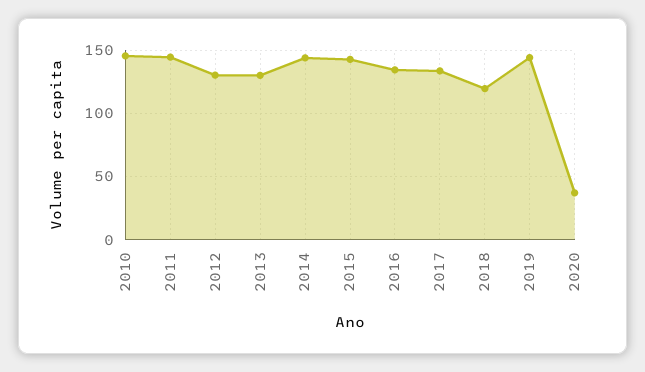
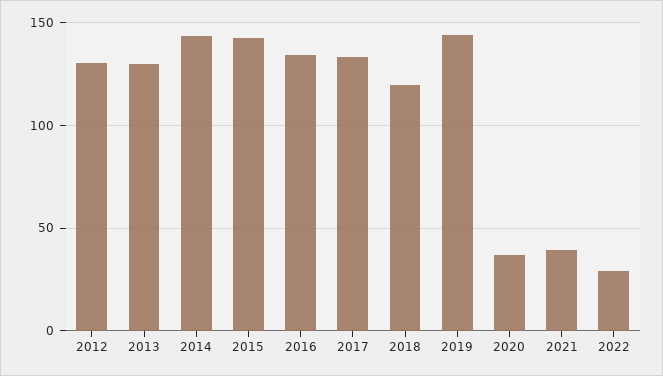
2010: 145 -> none
2011: 145 -> none
2021: none -> 40
2022: none -> 30

